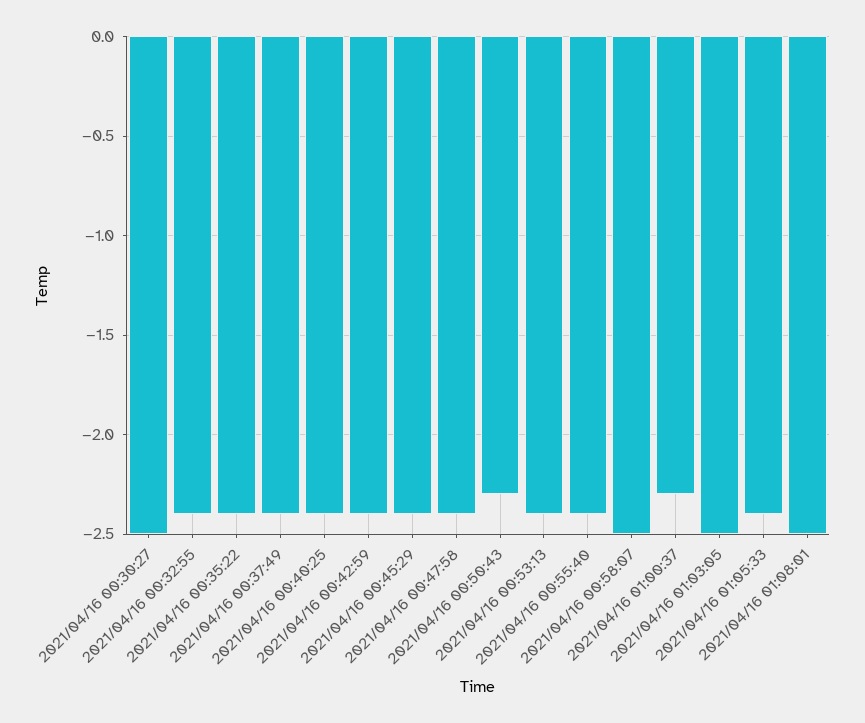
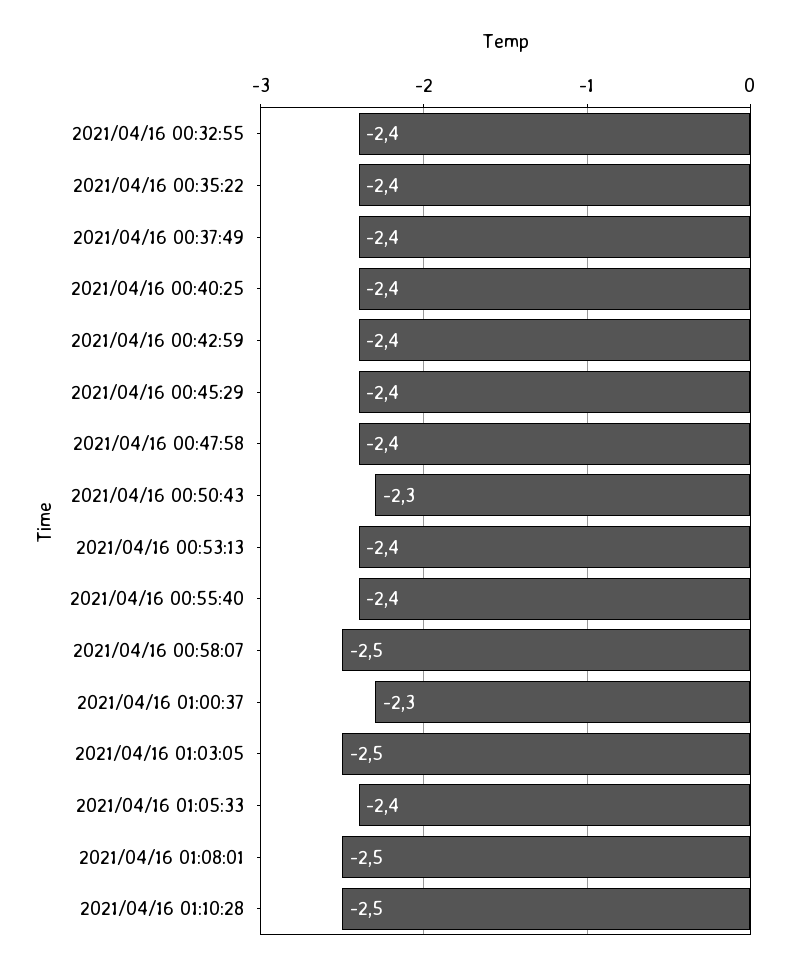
2021/04/16 00:30:27: -2.5 -> none
2021/04/16 01:10:28: none -> -2.5

